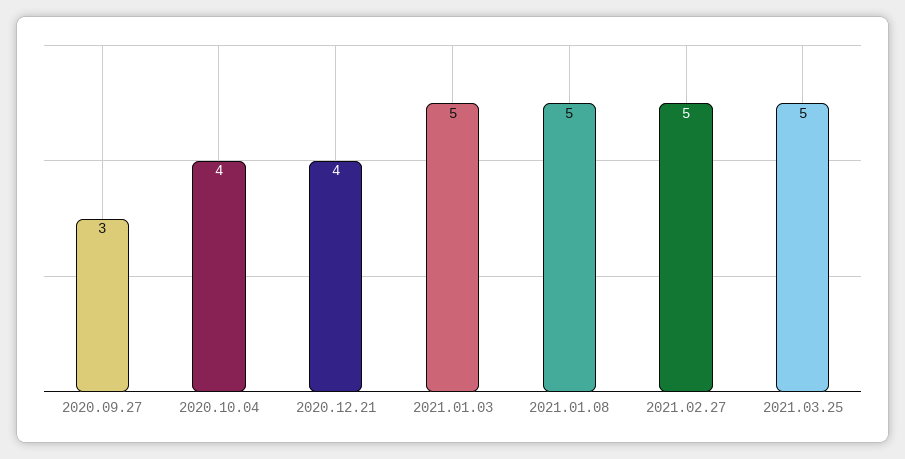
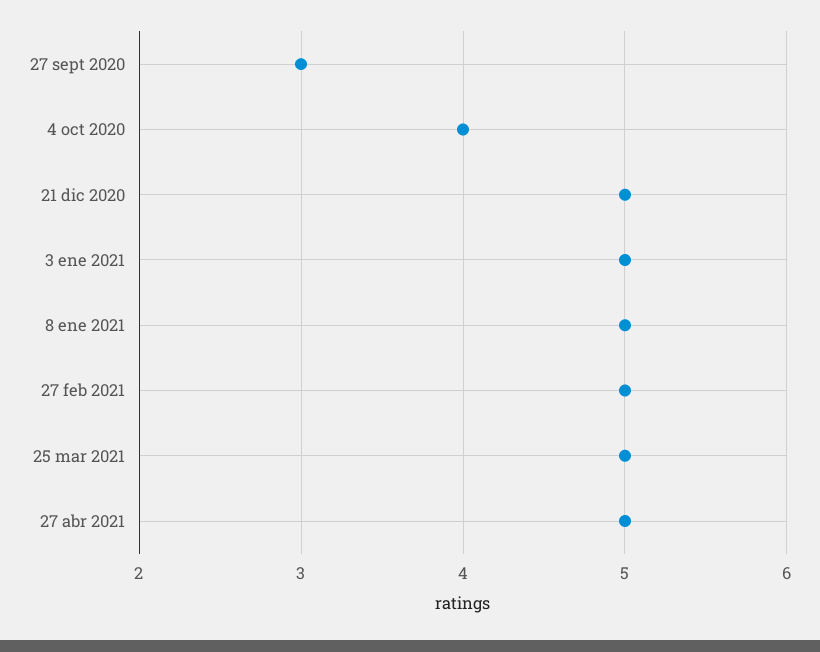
2020.12.21: 4 -> 5
27 abr 2021: none -> 5

